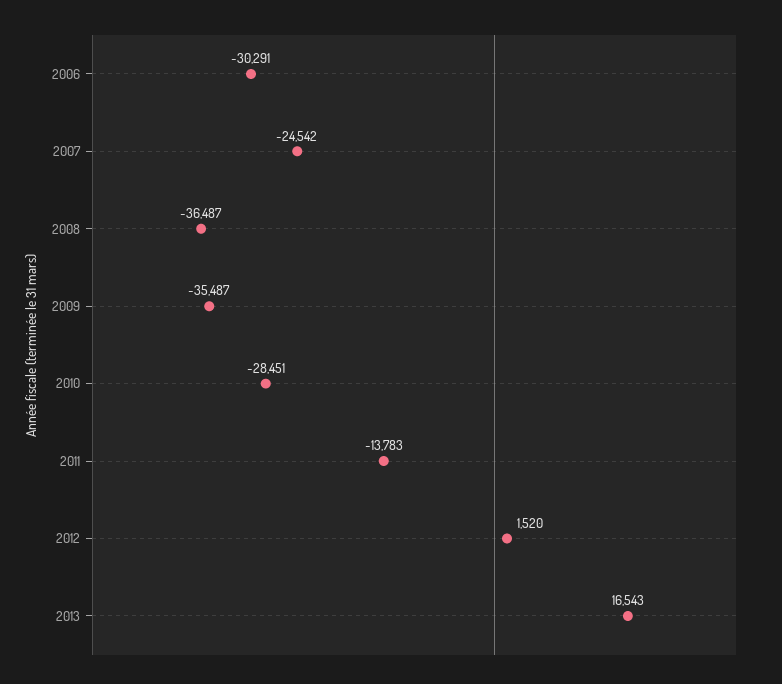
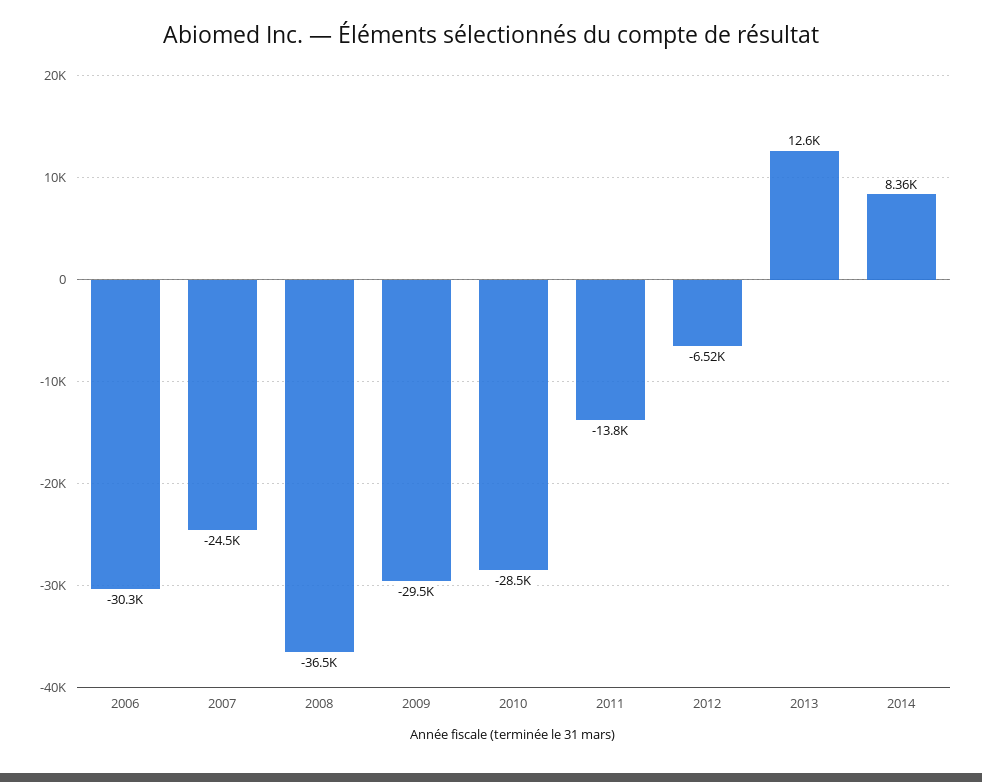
2009: -35487 -> -29500
2012: 1520 -> -6520
2013: 16543 -> 12600
2014: none -> 8360

